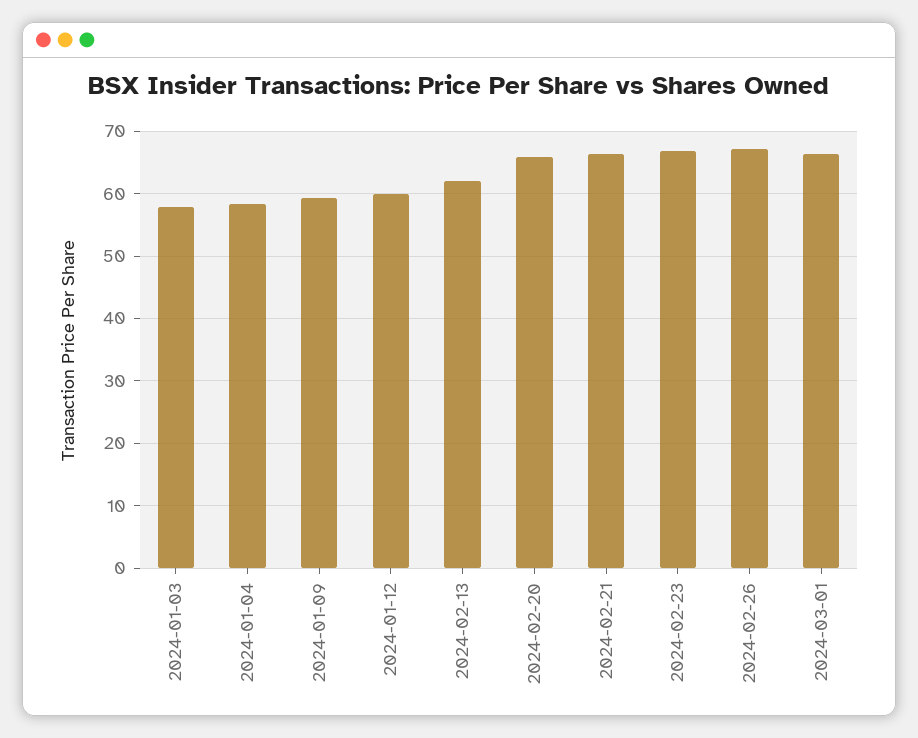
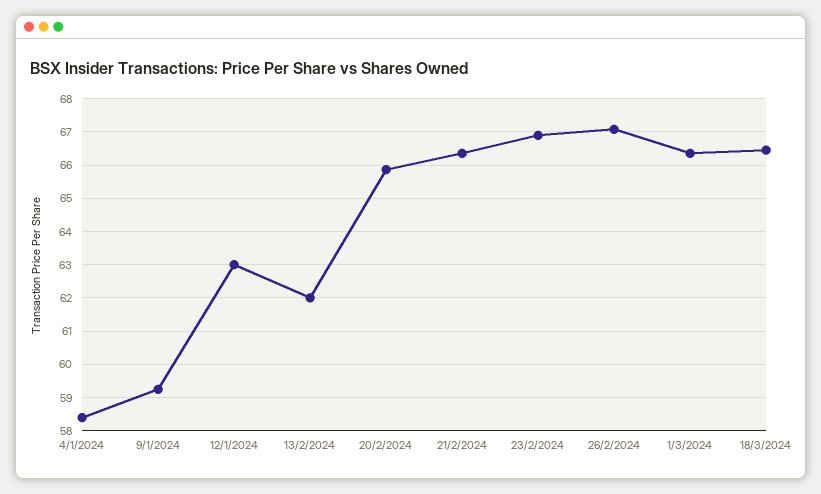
2024-01-03: 58 -> none
2024-01-12: 60 -> 63
18/3/2024: none -> 66.4

